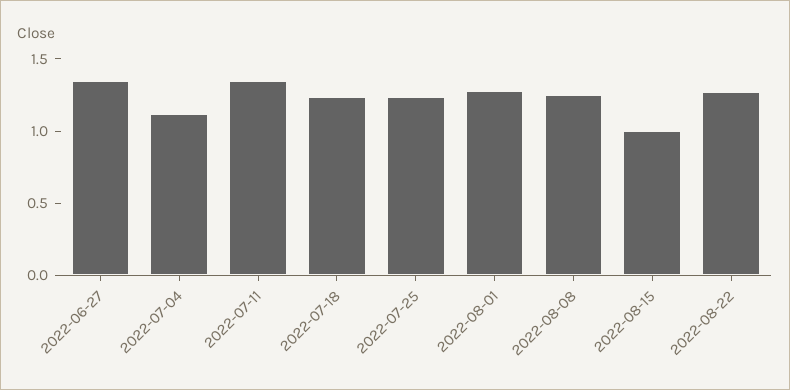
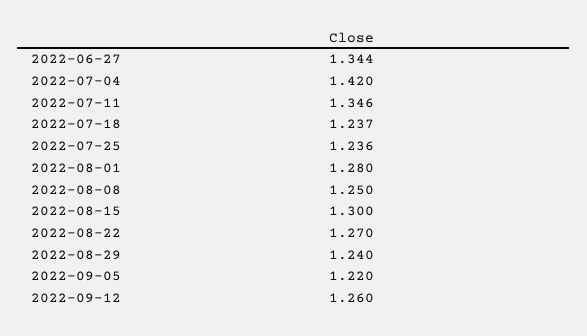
2022-07-04: 1.1 -> 1.42
2022-08-15: 1 -> 1.3
2022-08-29: none -> 1.24
2022-09-05: none -> 1.22
2022-09-12: none -> 1.26

